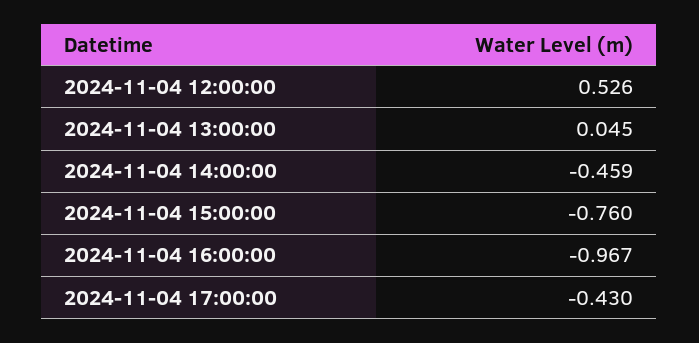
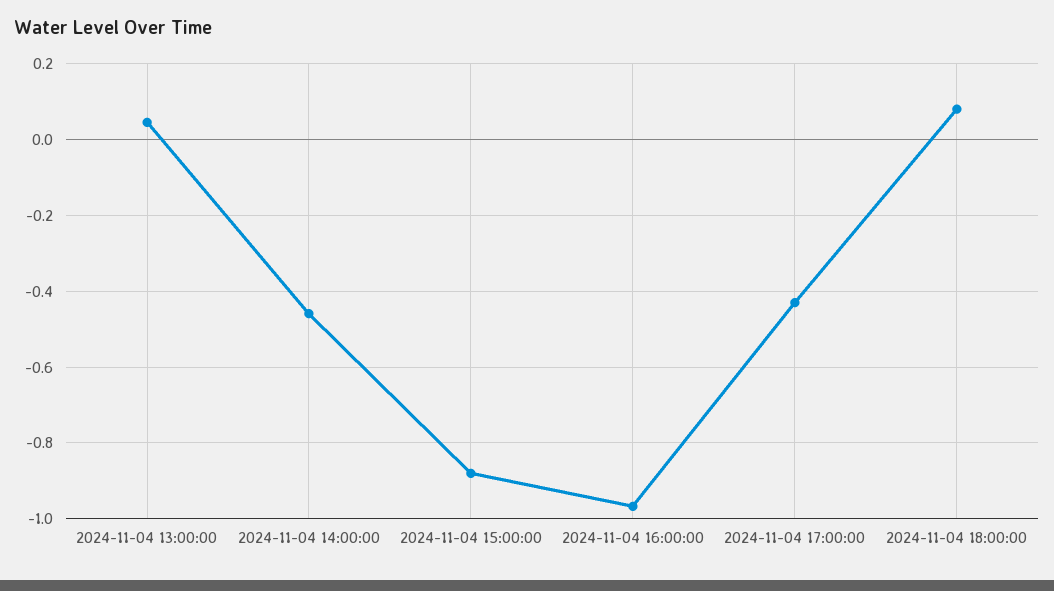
2024-11-04 12:00:00: 0.526 -> none
2024-11-04 15:00:00: -0.76 -> -0.88
2024-11-04 18:00:00: none -> 0.08

